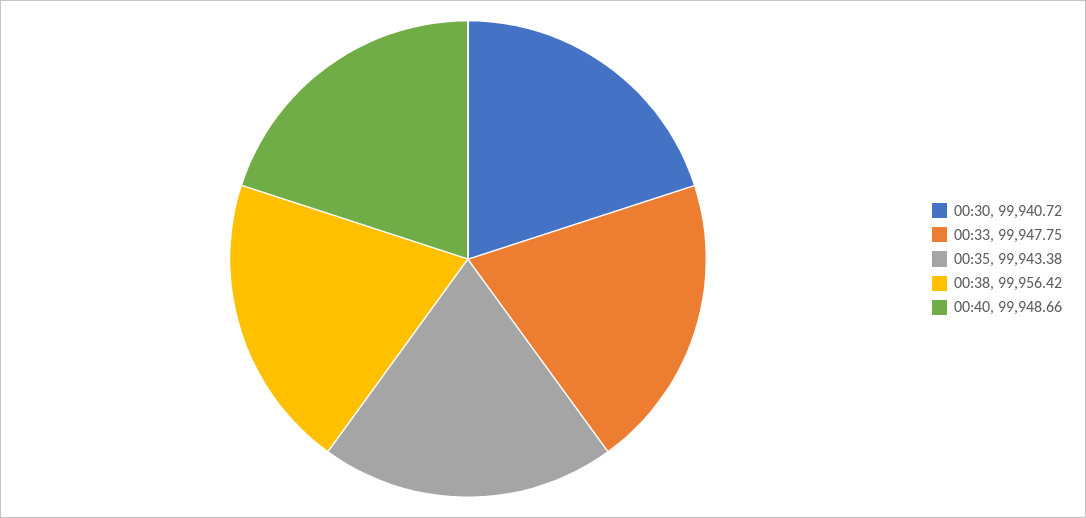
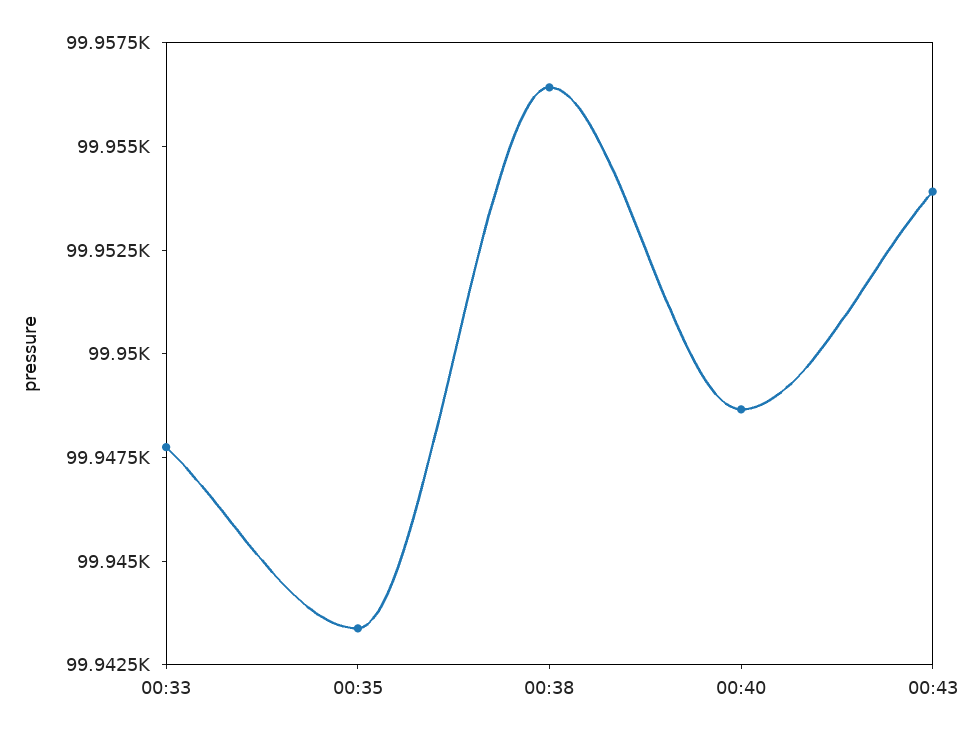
00:30: 99940.72 -> none
00:43: none -> 99954

